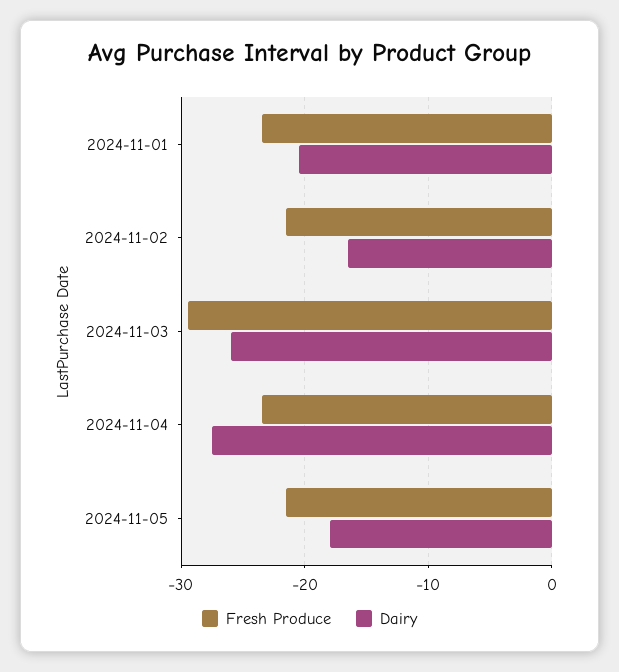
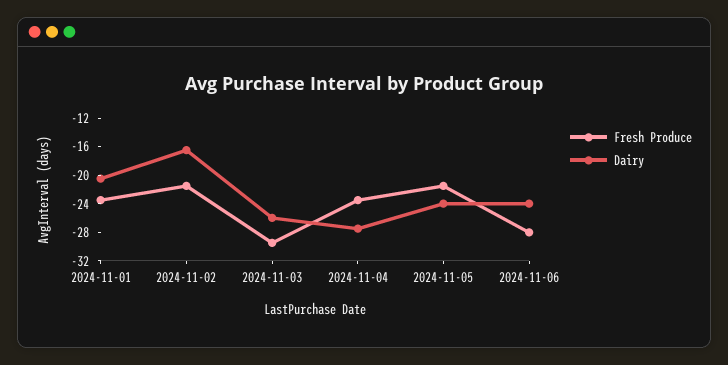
Dairy, 2024-11-05: -18 -> -24
Fresh Produce, 2024-11-06: none -> -28
Dairy, 2024-11-06: none -> -24

